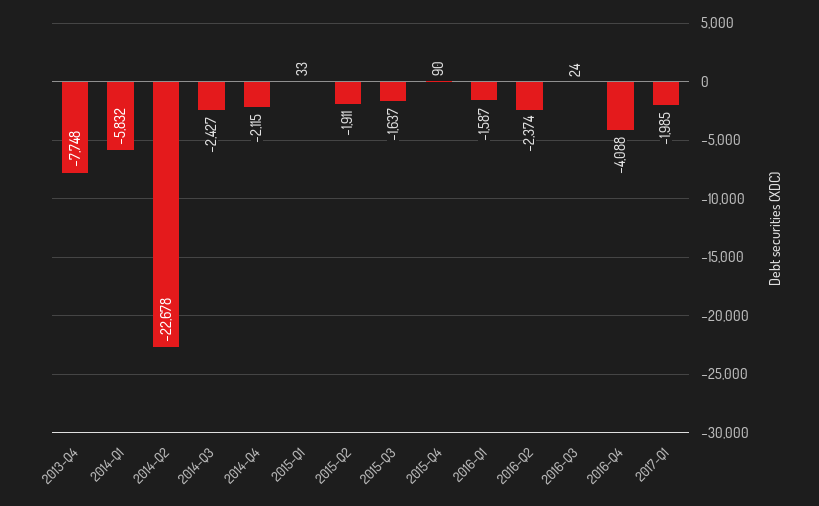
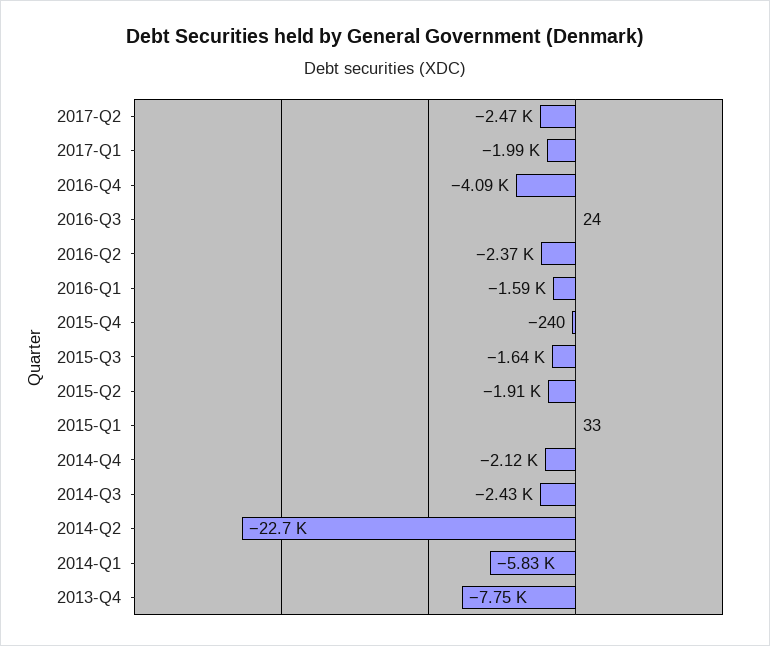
2015-Q4: 90 -> -240
2017-Q2: none -> -2470

